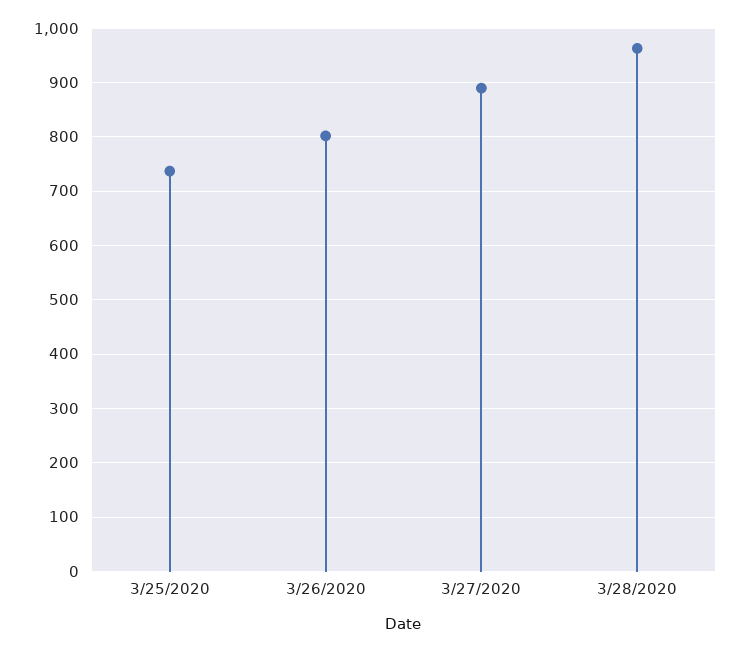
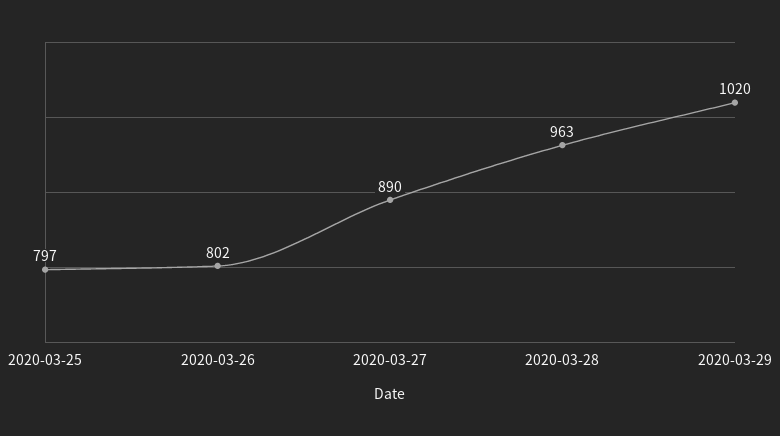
3/25/2020: 740 -> 797
2020-03-29: none -> 1020

